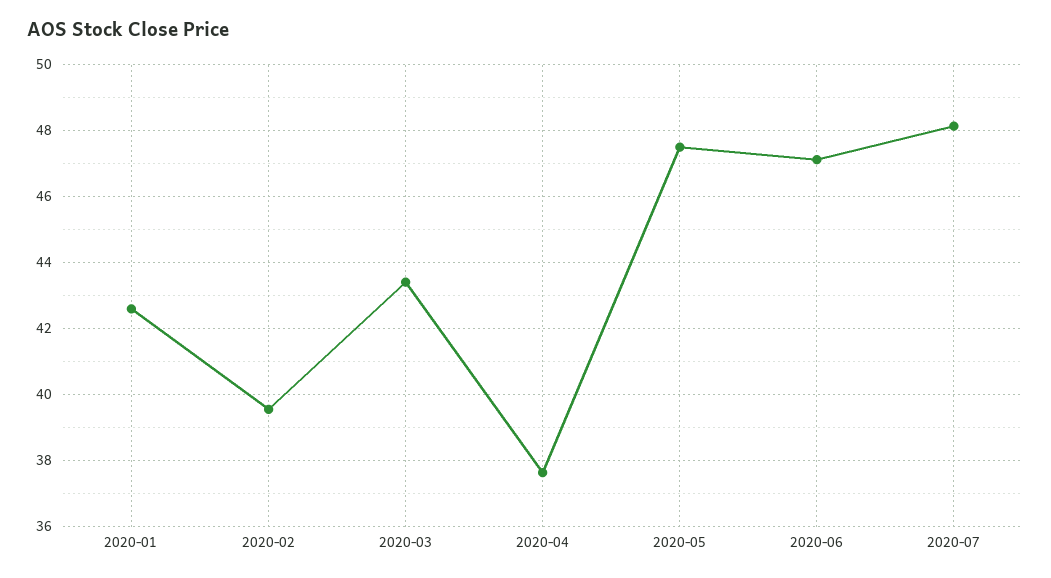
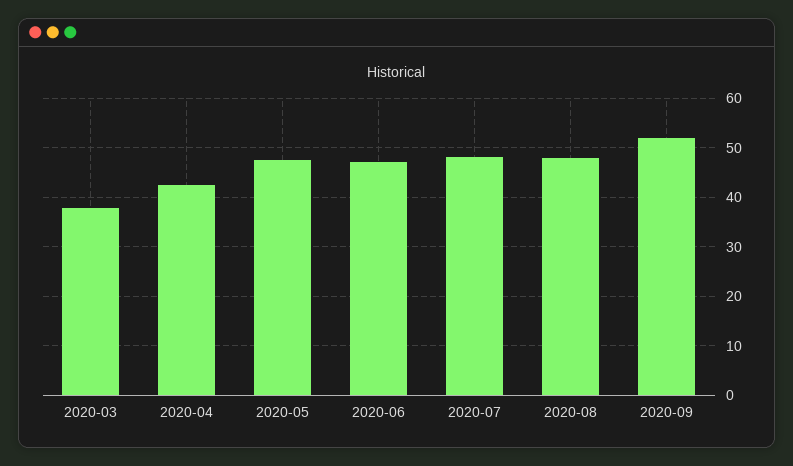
2020-01: 42.6 -> none
2020-02: 39.6 -> none
2020-03: 43.4 -> 38
2020-04: 37.6 -> 42
2020-08: none -> 48
2020-09: none -> 52

